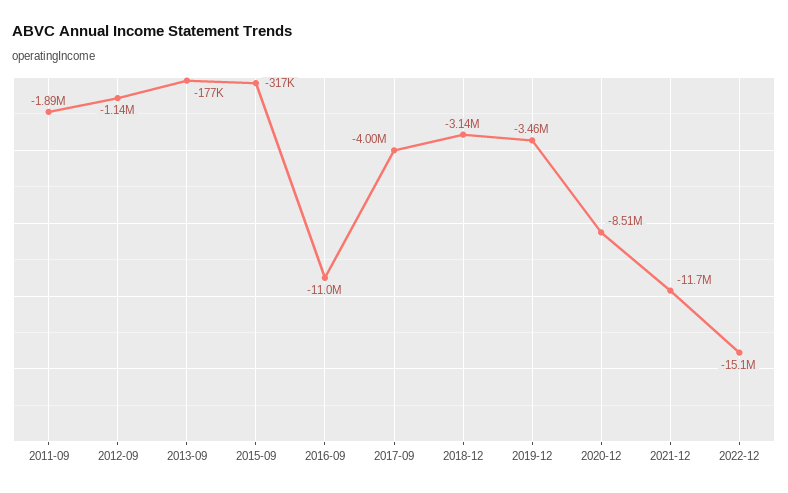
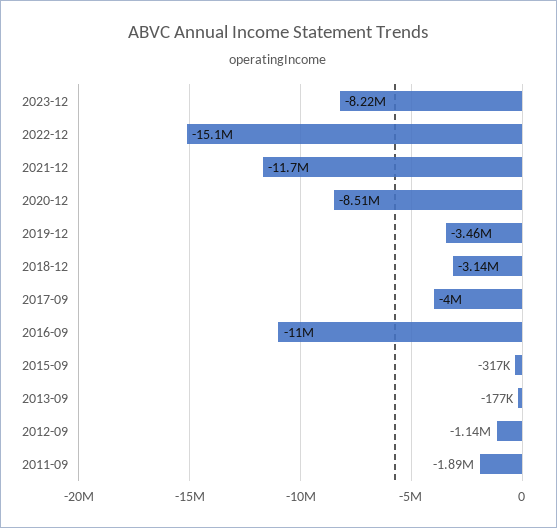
2023-12: none -> -8220000

